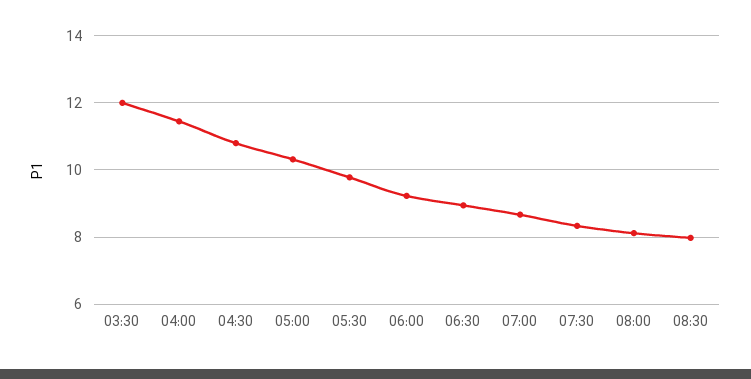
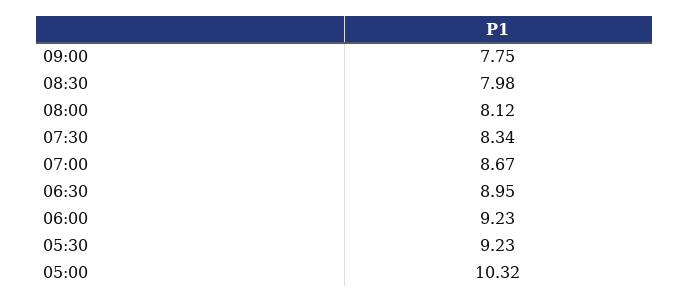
03:30: 12 -> none
04:00: 11.4 -> none
04:30: 10.8 -> none
05:30: 9.8 -> 9.23
09:00: none -> 7.75

